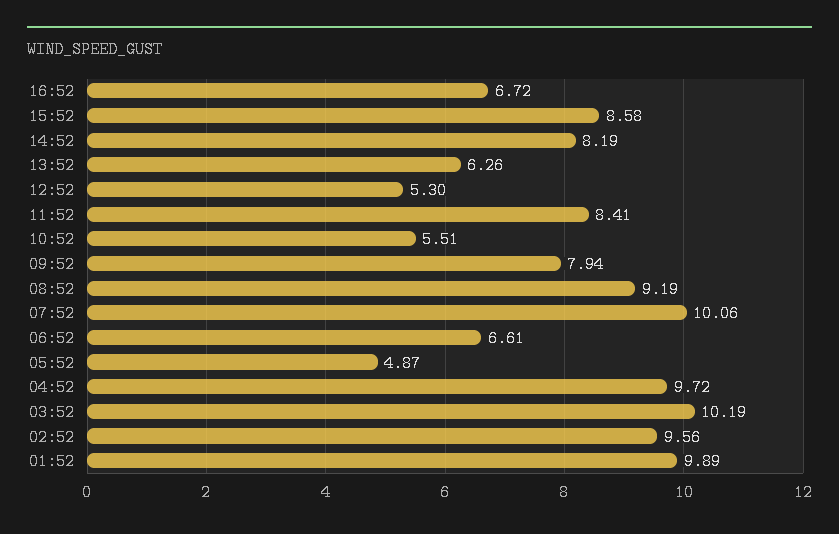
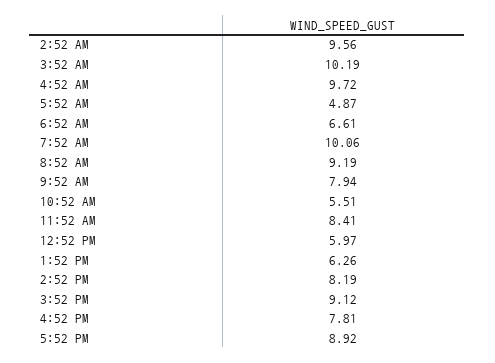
16:52: 6.72 -> 7.81
15:52: 8.58 -> 9.12
12:52: 5.3 -> 5.97
01:52: 9.89 -> none
5:52 PM: none -> 8.92

